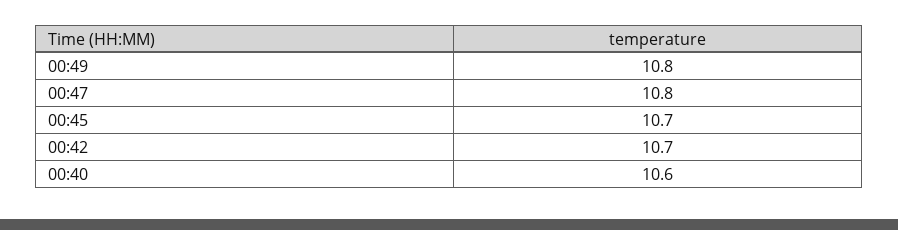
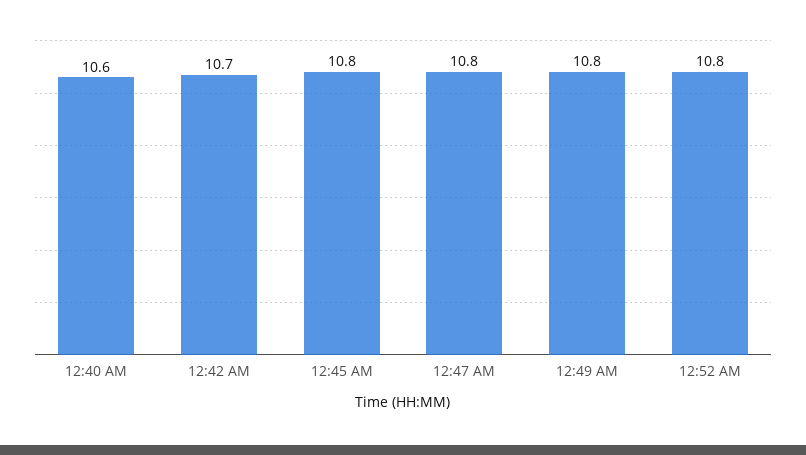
00:45: 10.7 -> 10.8
12:52 AM: none -> 10.8

